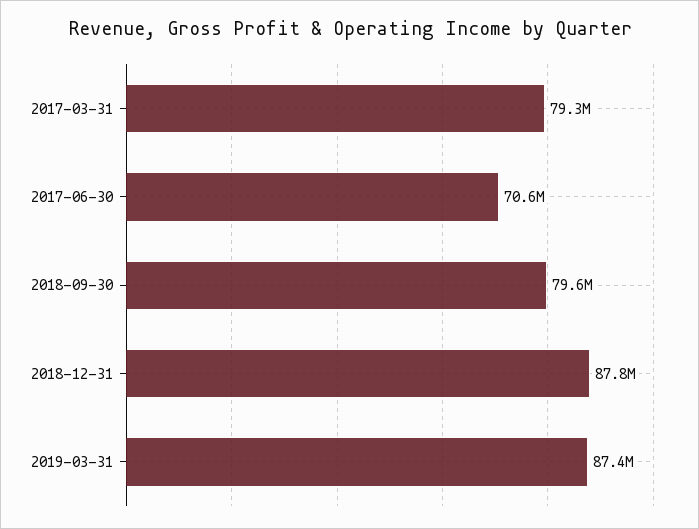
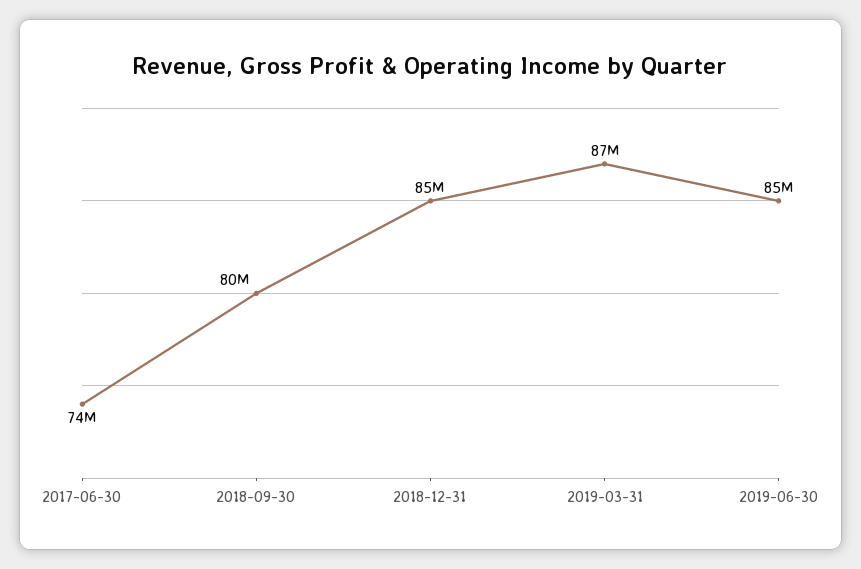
2017-03-31: 79300000 -> none
2017-06-30: 70600000 -> 74000000
2018-12-31: 87800000 -> 85000000
2019-06-30: none -> 85000000

